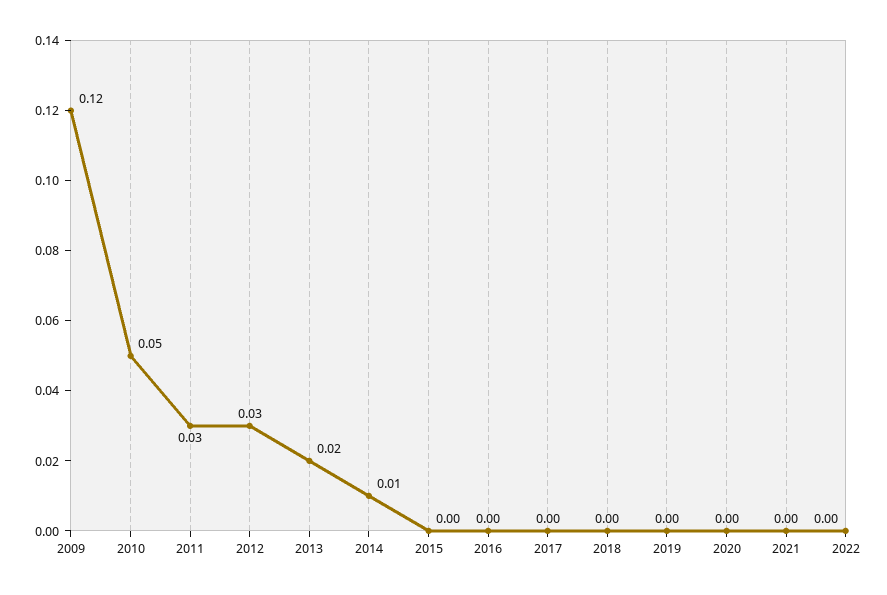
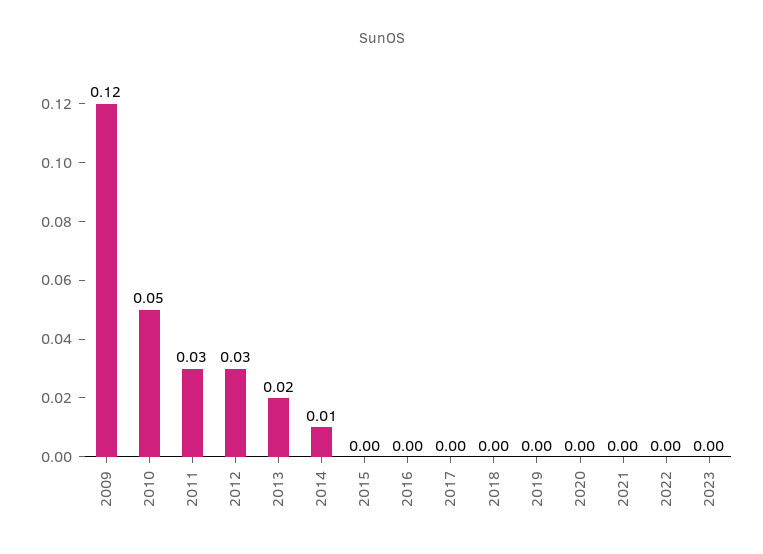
2023: none -> 0

